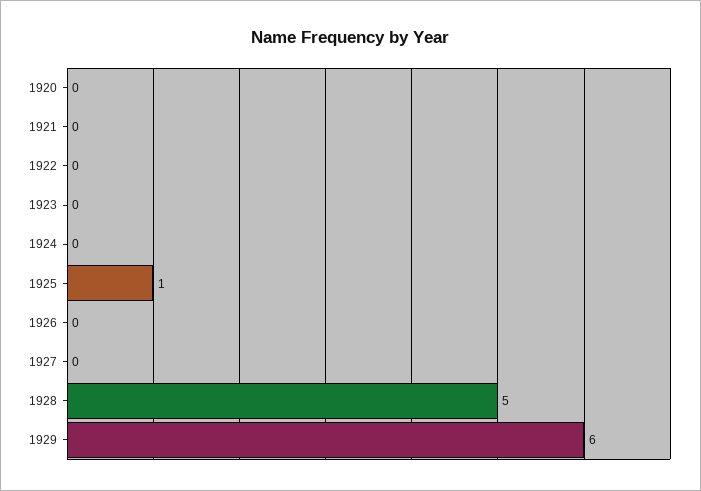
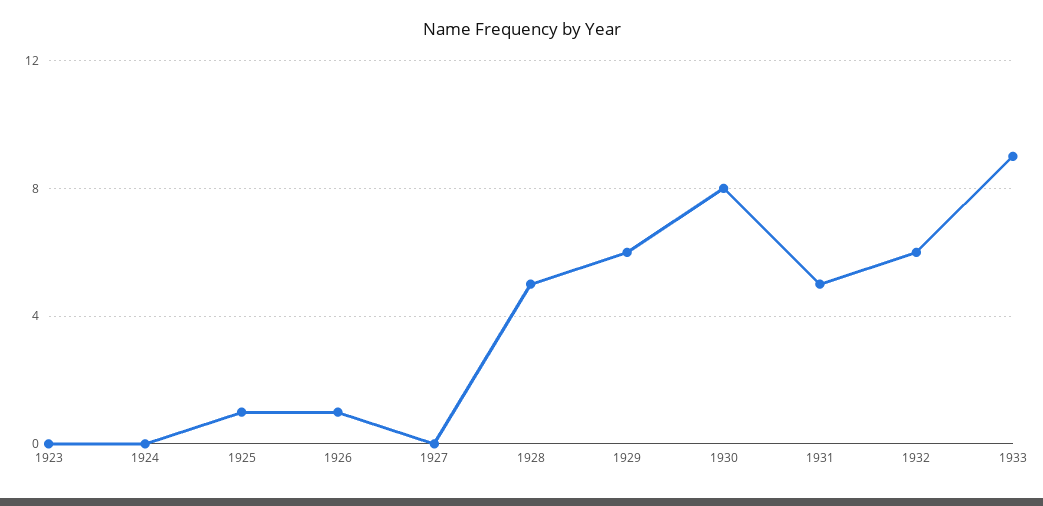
1920: 0 -> none
1921: 0 -> none
1922: 0 -> none
1926: 0 -> 1
1930: none -> 8
1931: none -> 5
1932: none -> 6
1933: none -> 9

